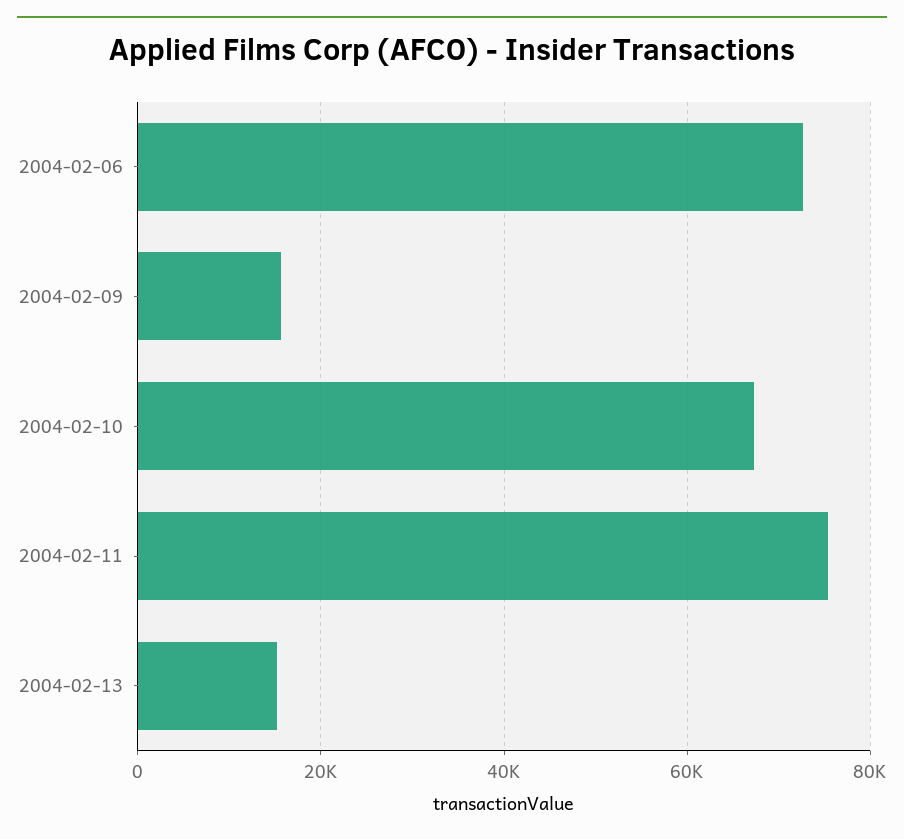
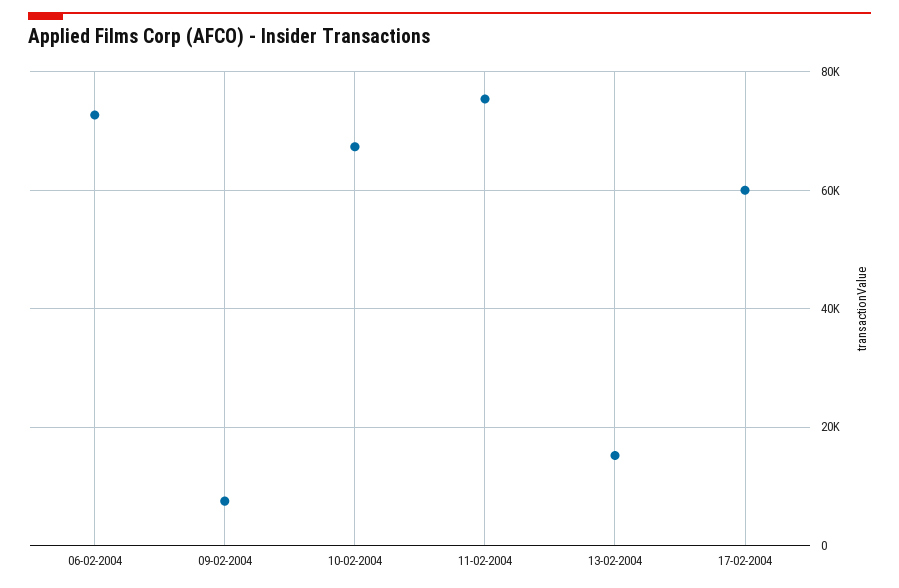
2004-02-09: 16000 -> 8000
17-02-2004: none -> 60000

